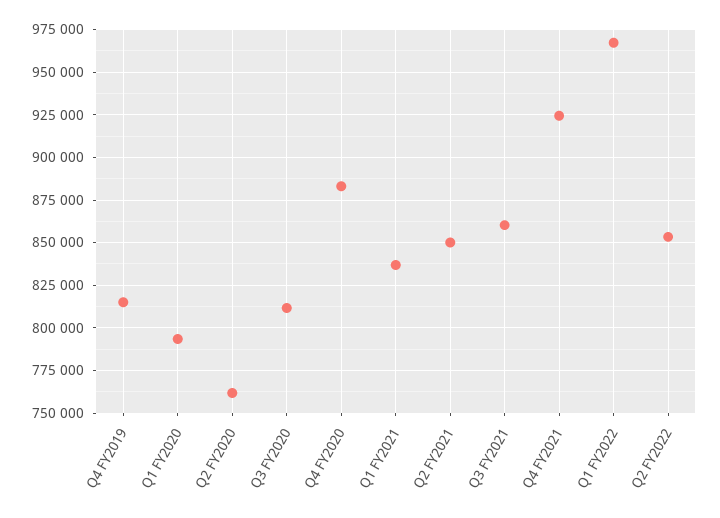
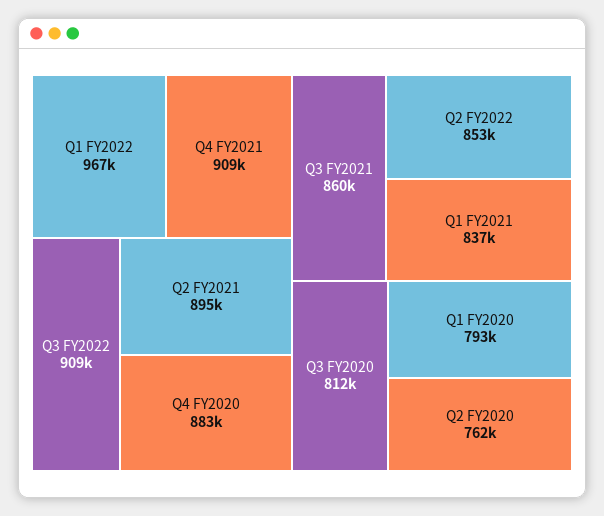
Q4 FY2019: 815000 -> none
Q2 FY2021: 850000 -> 895000
Q4 FY2021: 925000 -> 909000
Q3 FY2022: none -> 909000

